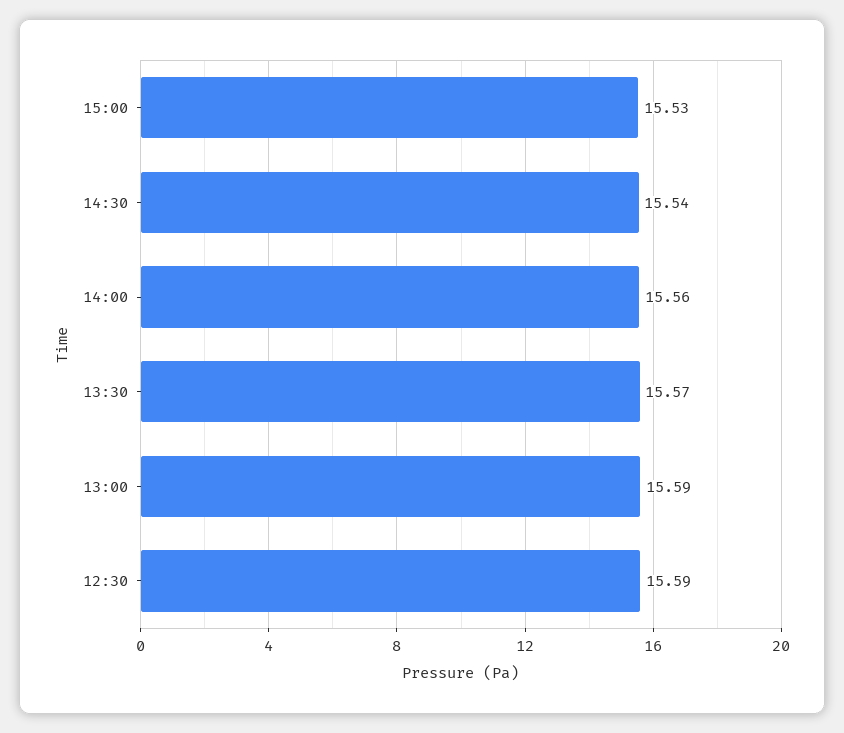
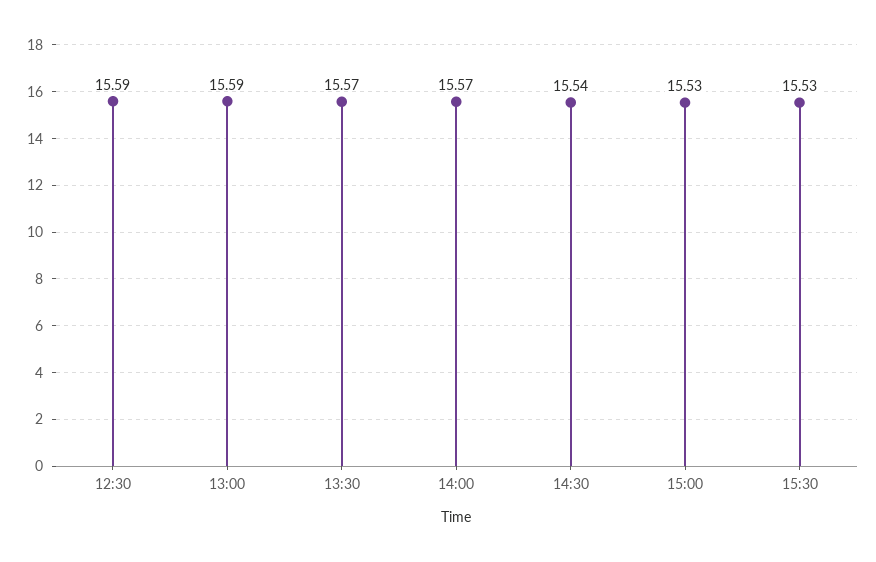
14:00: 15.56 -> 15.57
15:30: none -> 15.53

